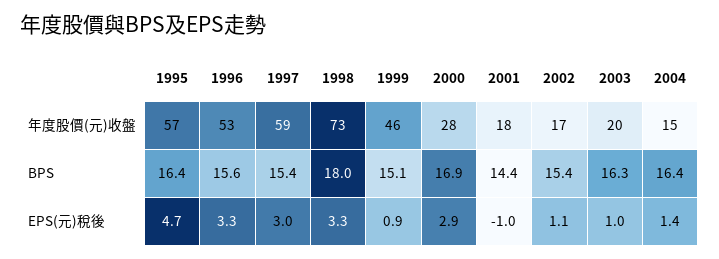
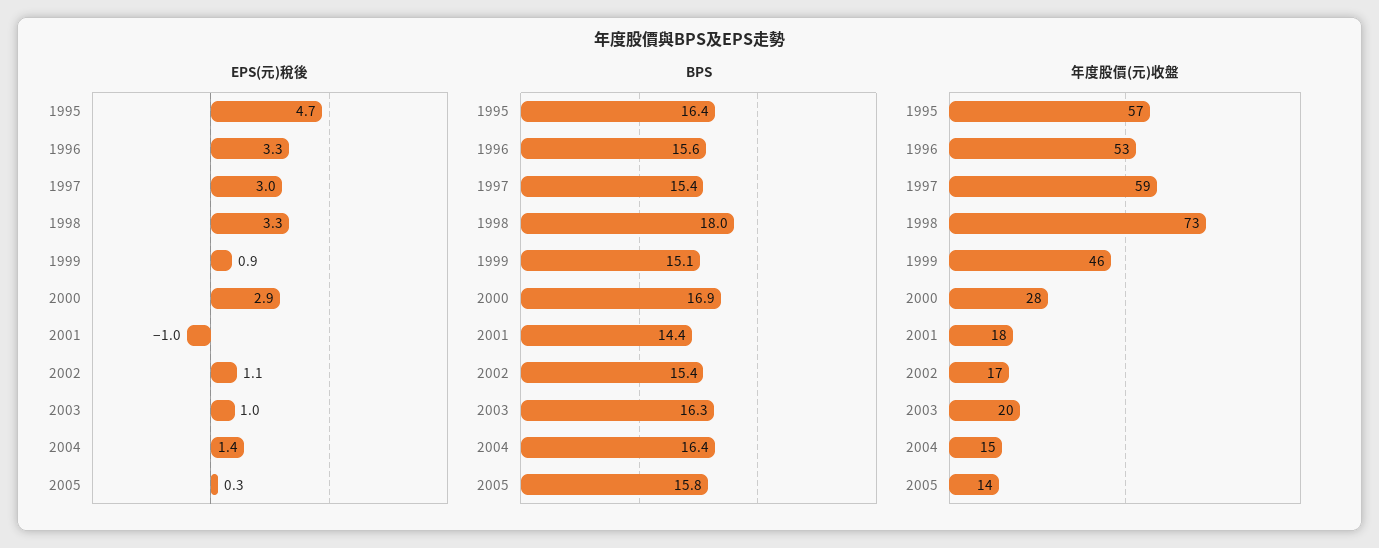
EPS(元)稅後, 2005: none -> 0.3
BPS, 2005: none -> 15.8
年度股價(元)收盤, 2005: none -> 14

